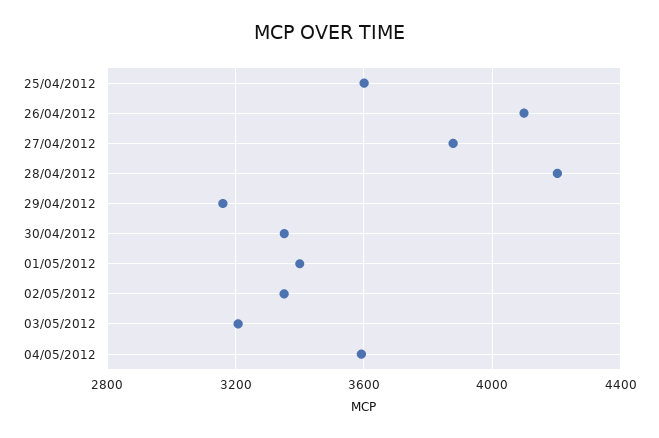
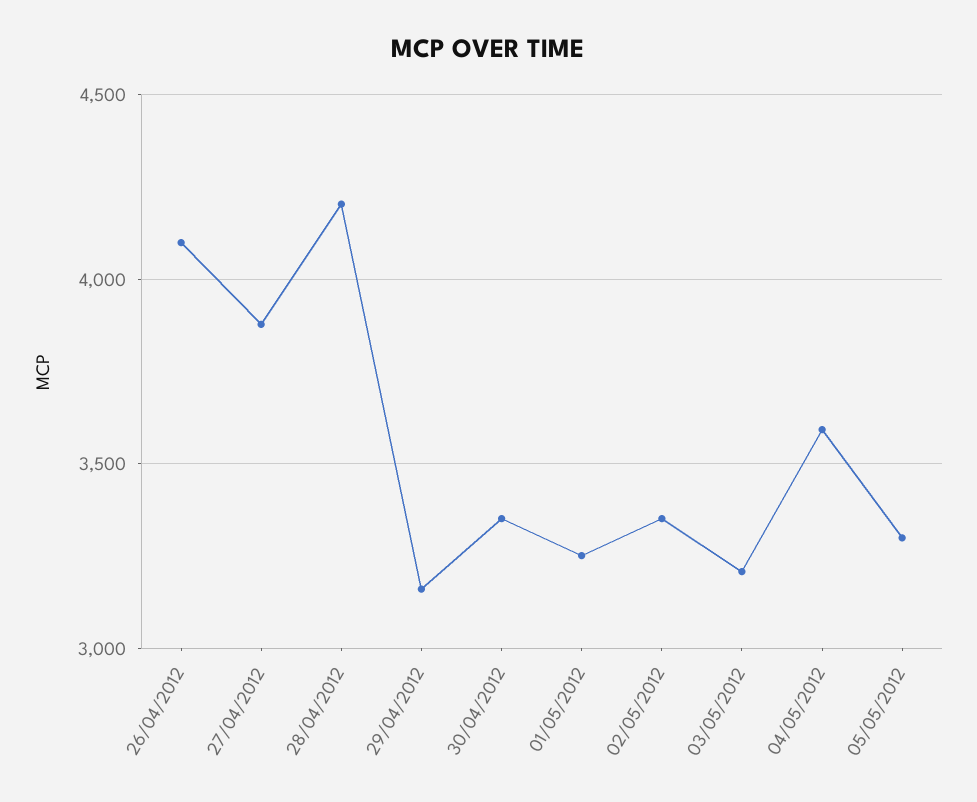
25/04/2012: 3600 -> none
01/05/2012: 3400 -> 3250
05/05/2012: none -> 3300

